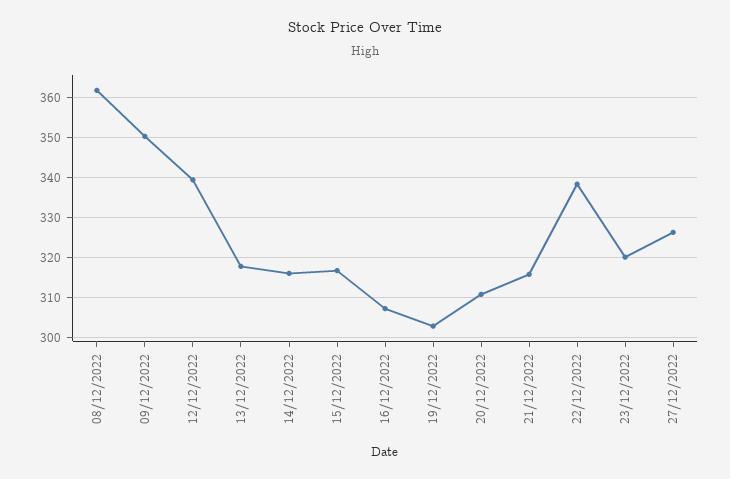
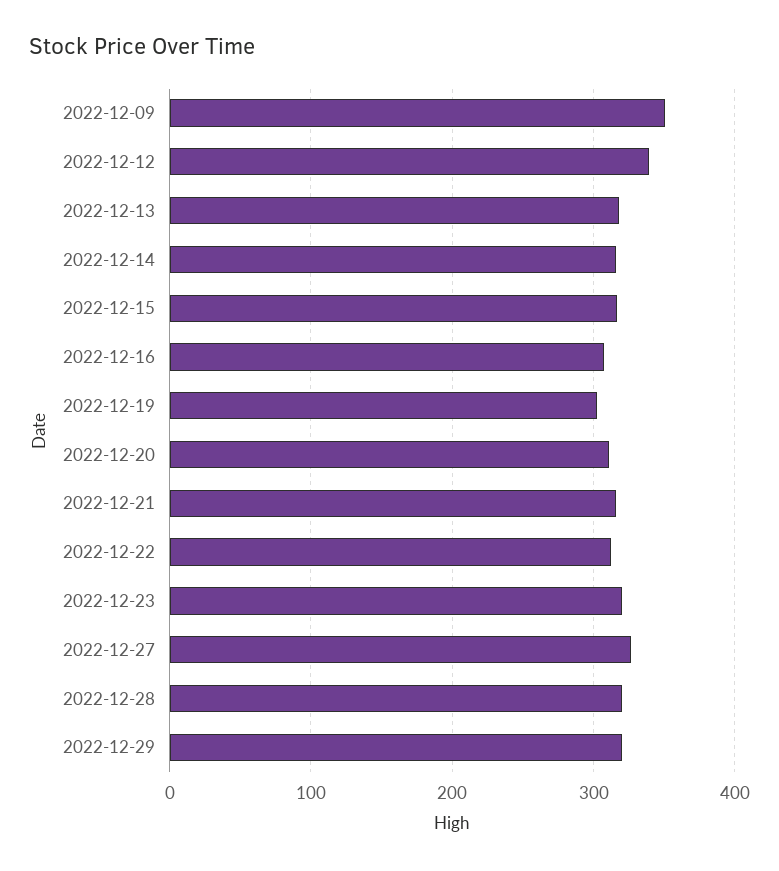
08/12/2022: 362 -> none
22/12/2022: 338 -> 310
2022-12-28: none -> 320
2022-12-29: none -> 320

